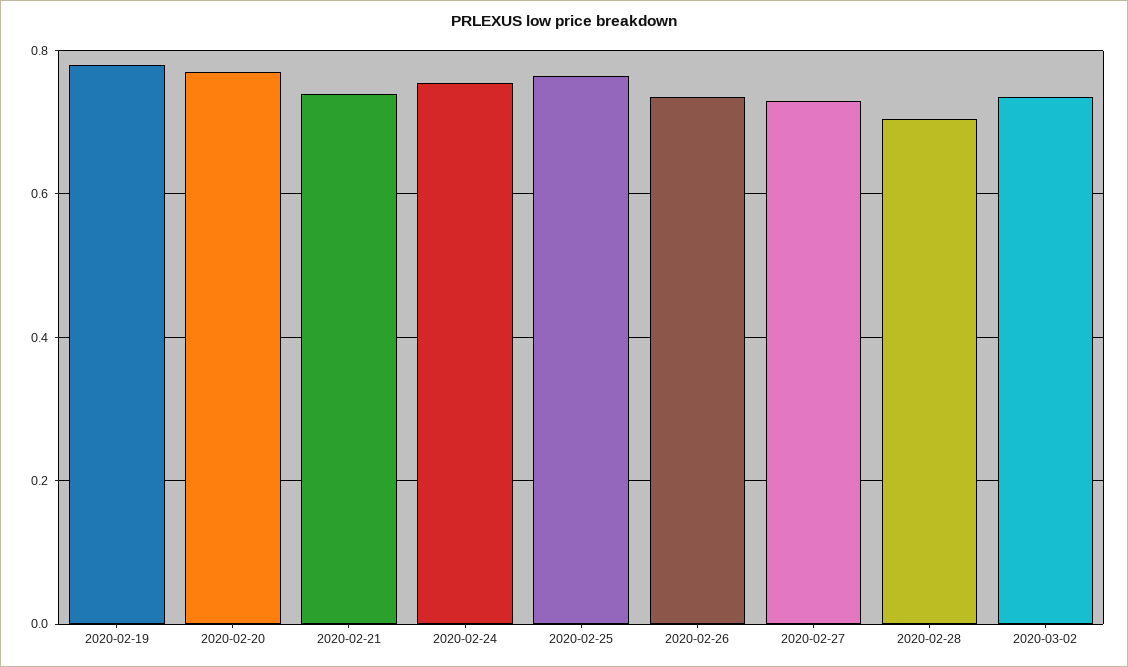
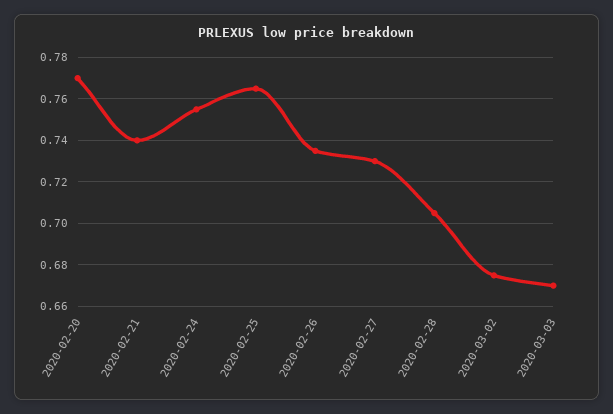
2020-02-19: 0.78 -> none
2020-03-02: 0.74 -> 0.675
2020-03-03: none -> 0.67

